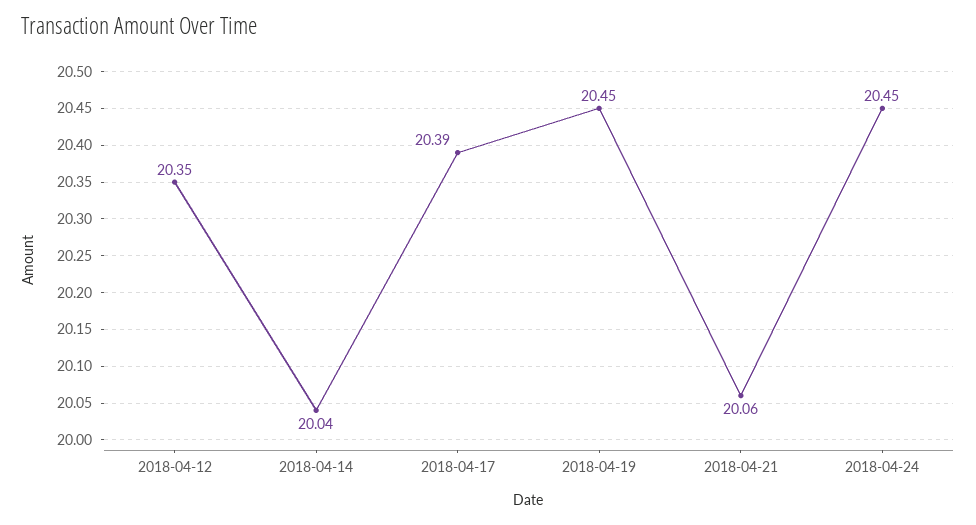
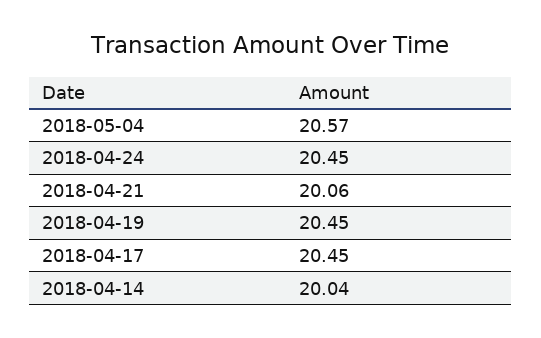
2018-04-12: 20.35 -> none
2018-04-17: 20.39 -> 20.45
2018-05-04: none -> 20.57

